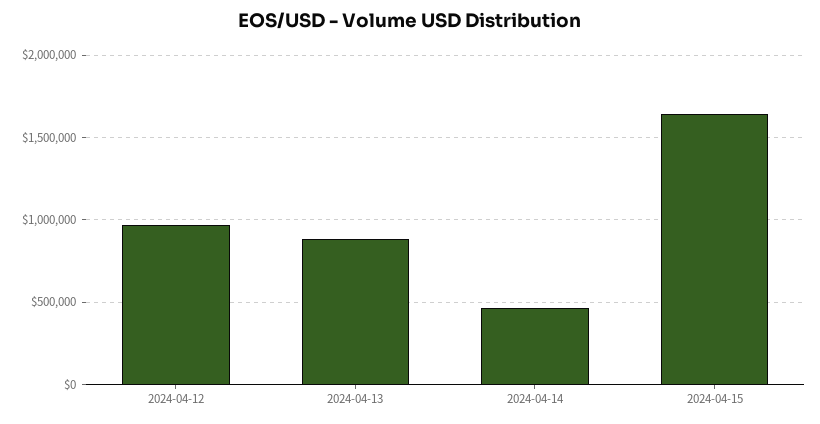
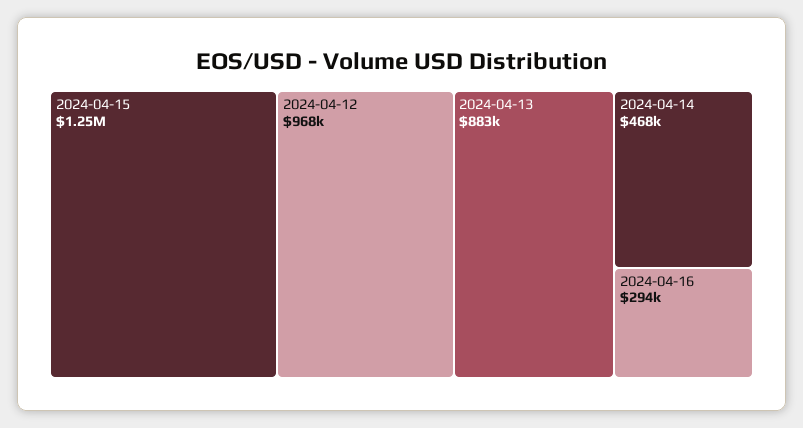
2024-04-15: 1650000 -> 1250000
2024-04-16: none -> 294000

